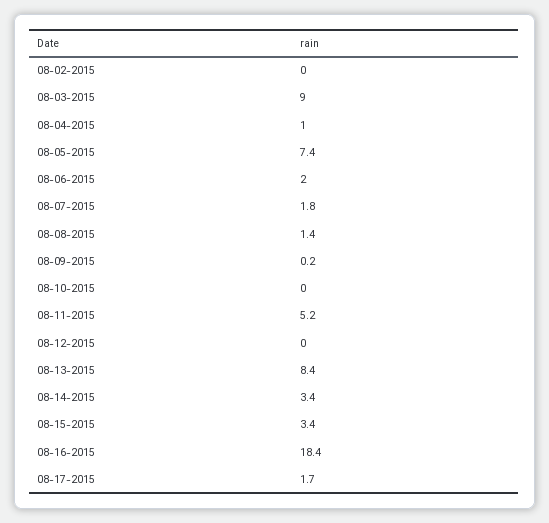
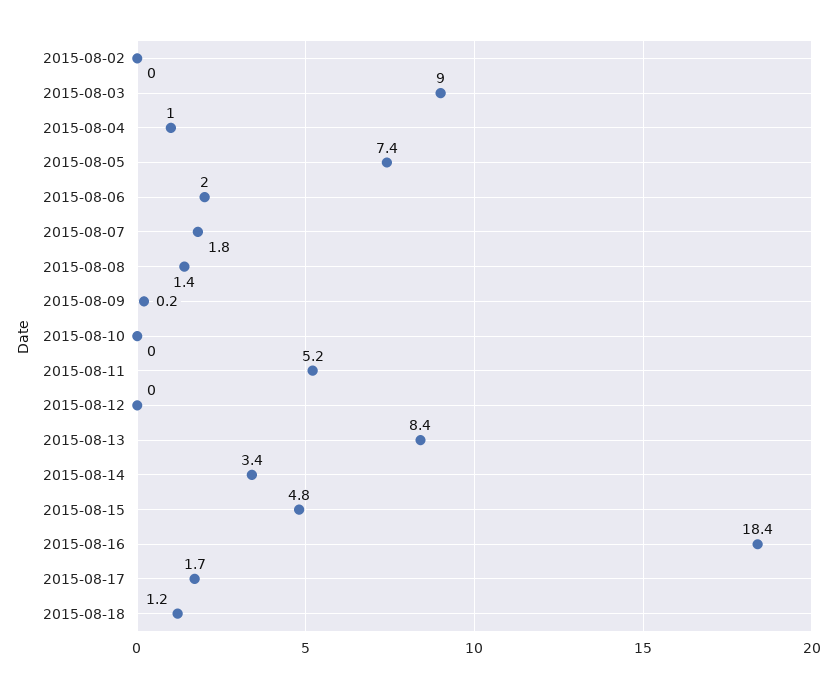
08-15-2015: 3.4 -> 4.8
2015-08-18: none -> 1.2

